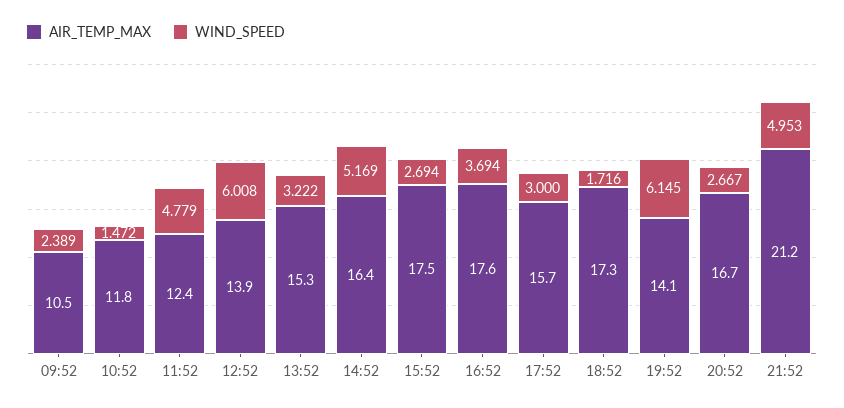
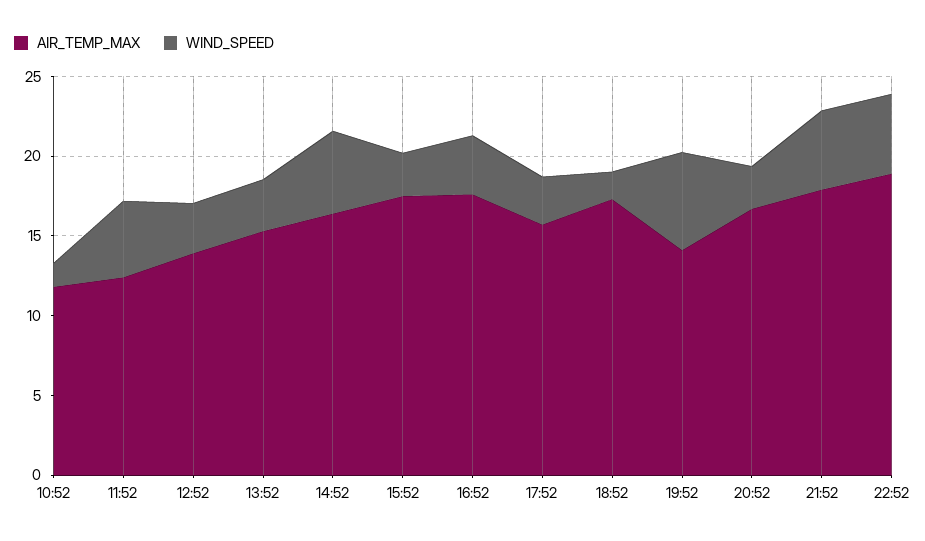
AIR_TEMP_MAX, 09:52: 10.5 -> none
WIND_SPEED, 09:52: 2.389 -> none
WIND_SPEED, 12:52: 6.008 -> 3
AIR_TEMP_MAX, 21:52: 21.2 -> 18
AIR_TEMP_MAX, 22:52: none -> 19
WIND_SPEED, 22:52: none -> 5

